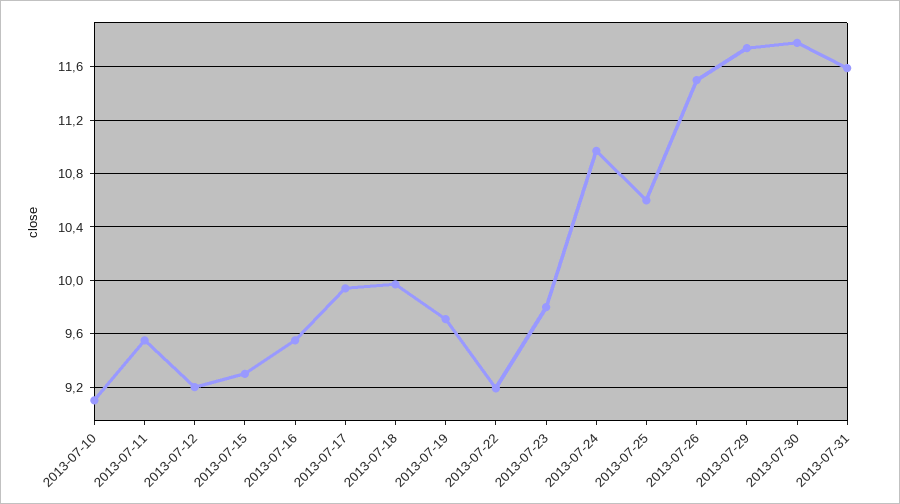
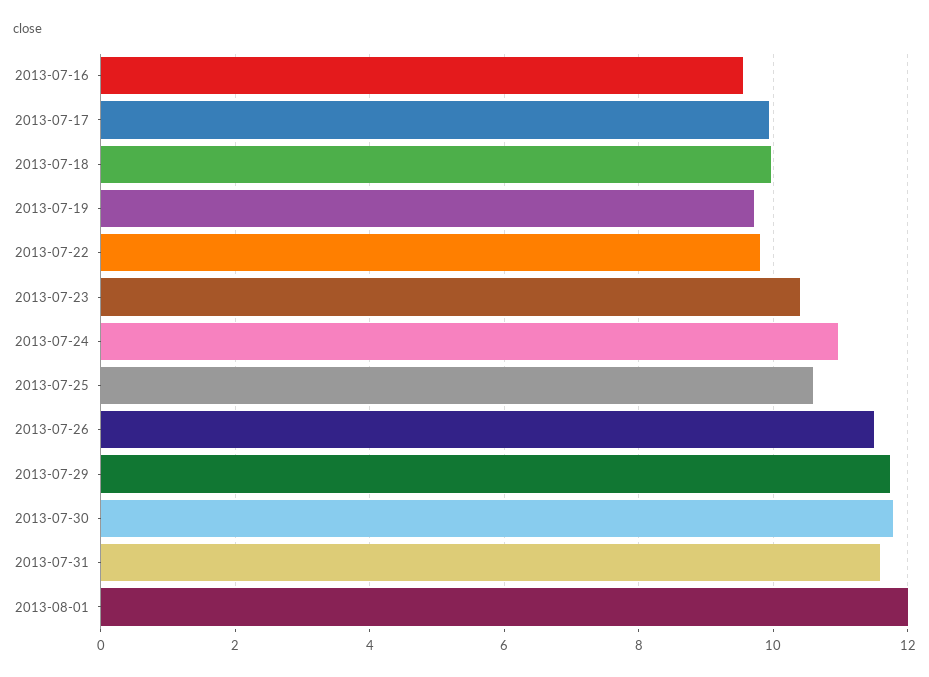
2013-07-10: 9.1 -> none
2013-07-11: 9.55 -> none
2013-07-12: 9.2 -> none
2013-07-15: 9.3 -> none
2013-07-22: 9.2 -> 9.8
2013-07-23: 9.8 -> 10.4
2013-08-01: none -> 12

